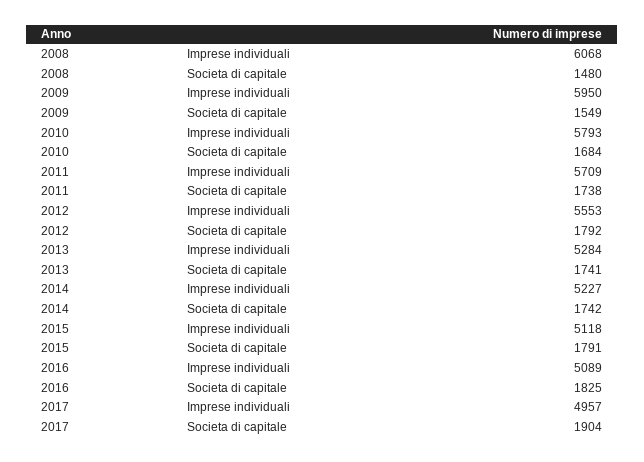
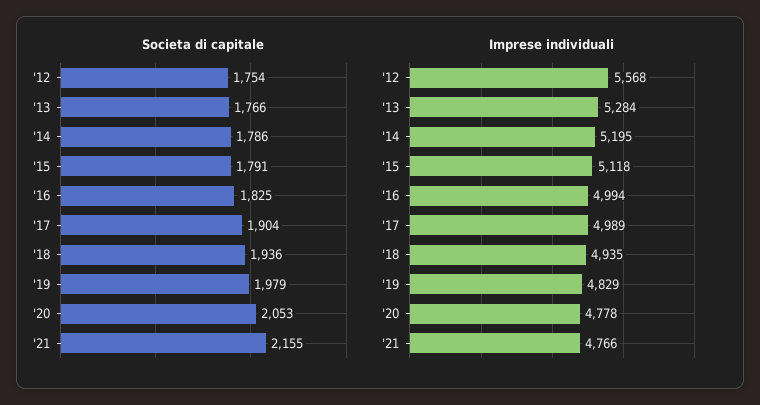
Imprese individuali, 2008: 6068 -> none
Societa di capitale, 2008: 1480 -> none
Imprese individuali, 2009: 5950 -> none
Societa di capitale, 2009: 1549 -> none
Imprese individuali, 2010: 5793 -> none
Societa di capitale, 2010: 1684 -> none
Imprese individuali, 2011: 5709 -> none
Societa di capitale, 2011: 1738 -> none
Imprese individuali, 2012: 5553 -> 5568
Societa di capitale, 2012: 1792 -> 1754
Societa di capitale, 2013: 1741 -> 1766
Imprese individuali, 2014: 5227 -> 5195
Societa di capitale, 2014: 1742 -> 1786
Imprese individuali, 2016: 5089 -> 4994
Imprese individuali, 2017: 4957 -> 4989
Societa di capitale, '18: none -> 1936
Societa di capitale, '19: none -> 1979
Societa di capitale, '20: none -> 2053
Societa di capitale, '21: none -> 2155
Imprese individuali, '18: none -> 4935
Imprese individuali, '19: none -> 4829
Imprese individuali, '20: none -> 4778
Imprese individuali, '21: none -> 4766

